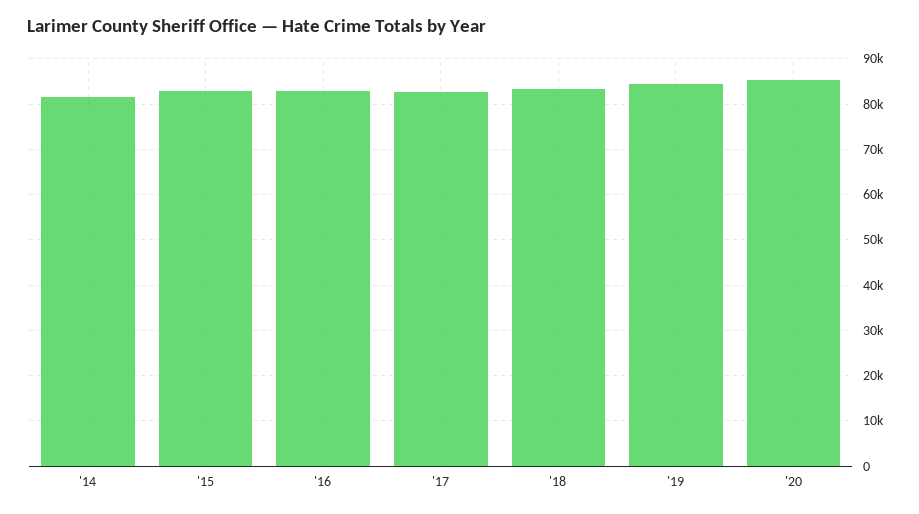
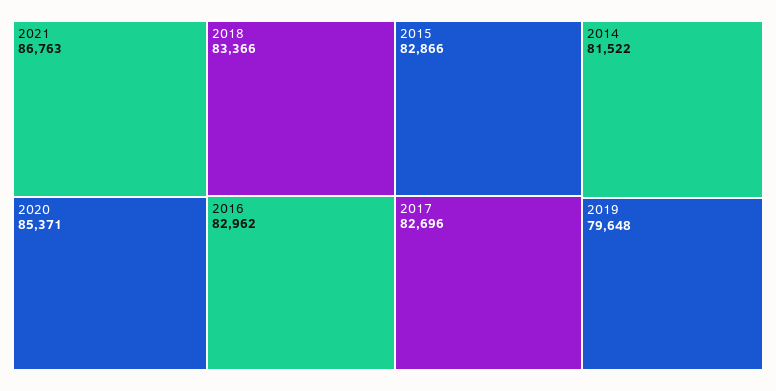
'19: 84000 -> 79648
2021: none -> 86763

